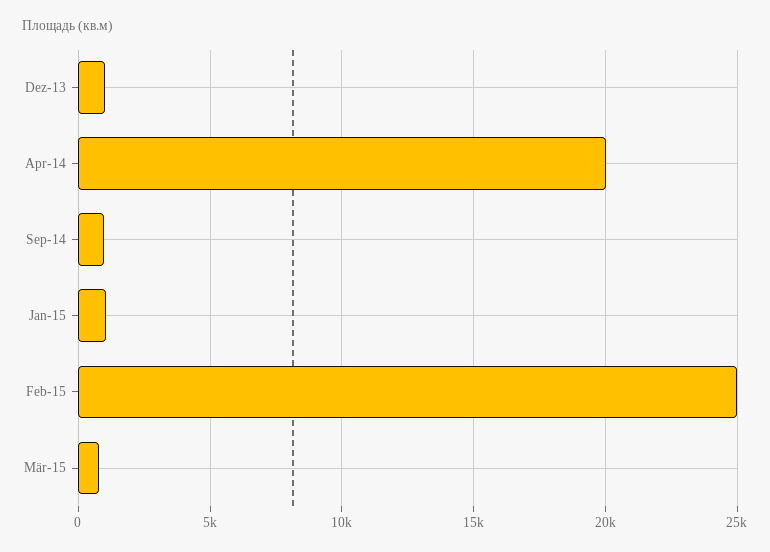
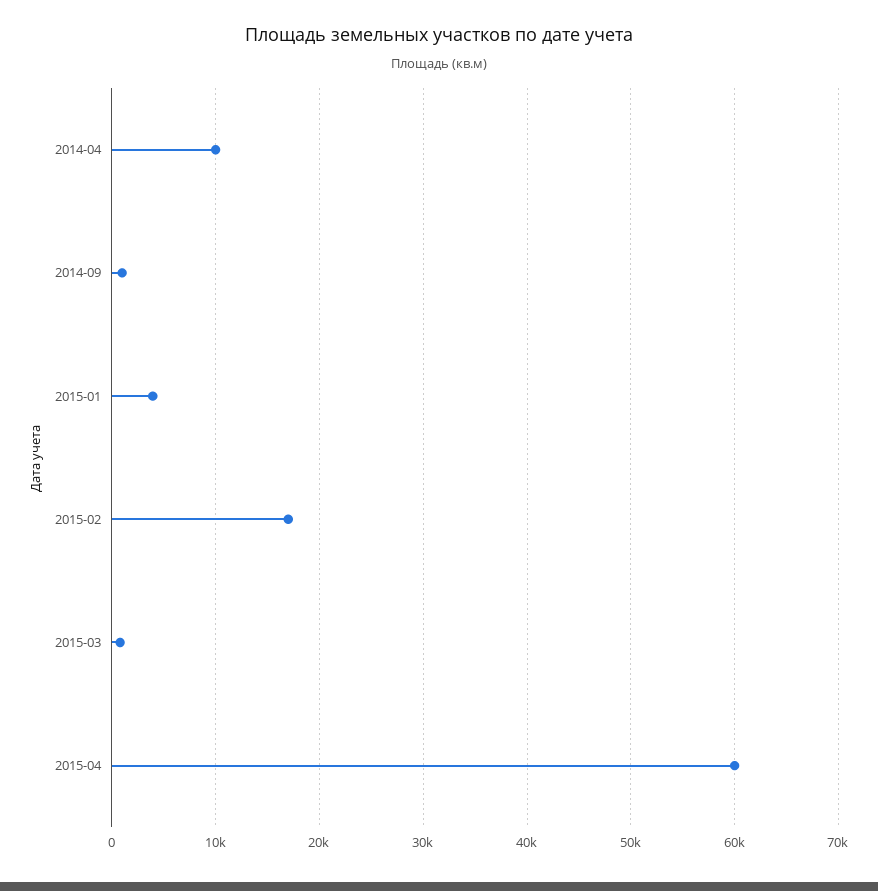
Dez-13: 1000 -> none
Apr-14: 20000 -> 10000
Jan-15: 1000 -> 4000
Feb-15: 25000 -> 17000
2015-04: none -> 60000

